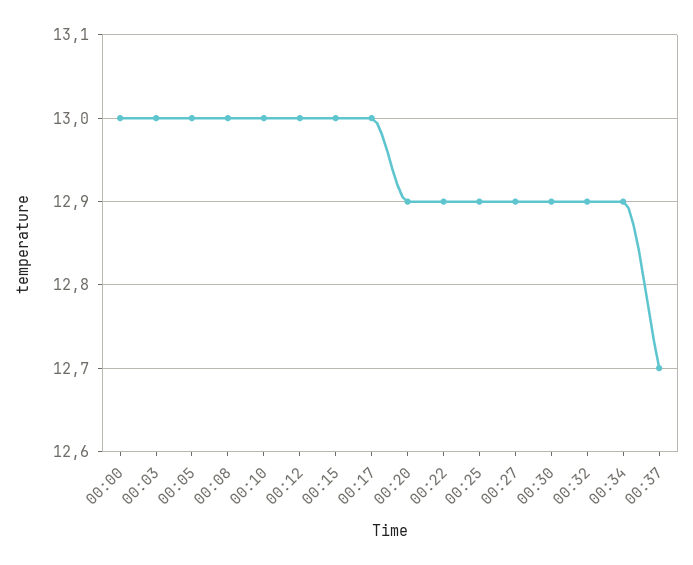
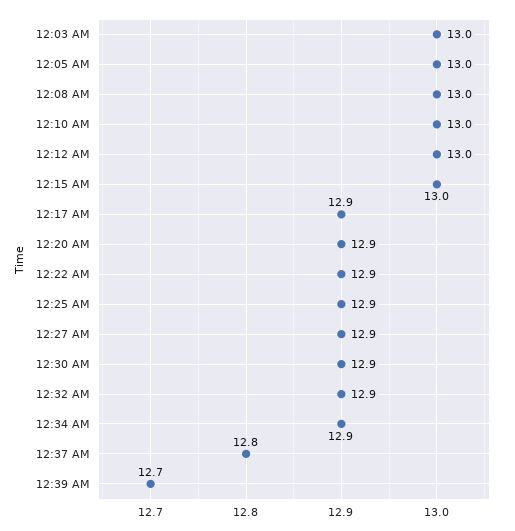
00:00: 13 -> none
00:17: 13 -> 12.9
00:37: 12.7 -> 12.8
12:39 AM: none -> 12.7

